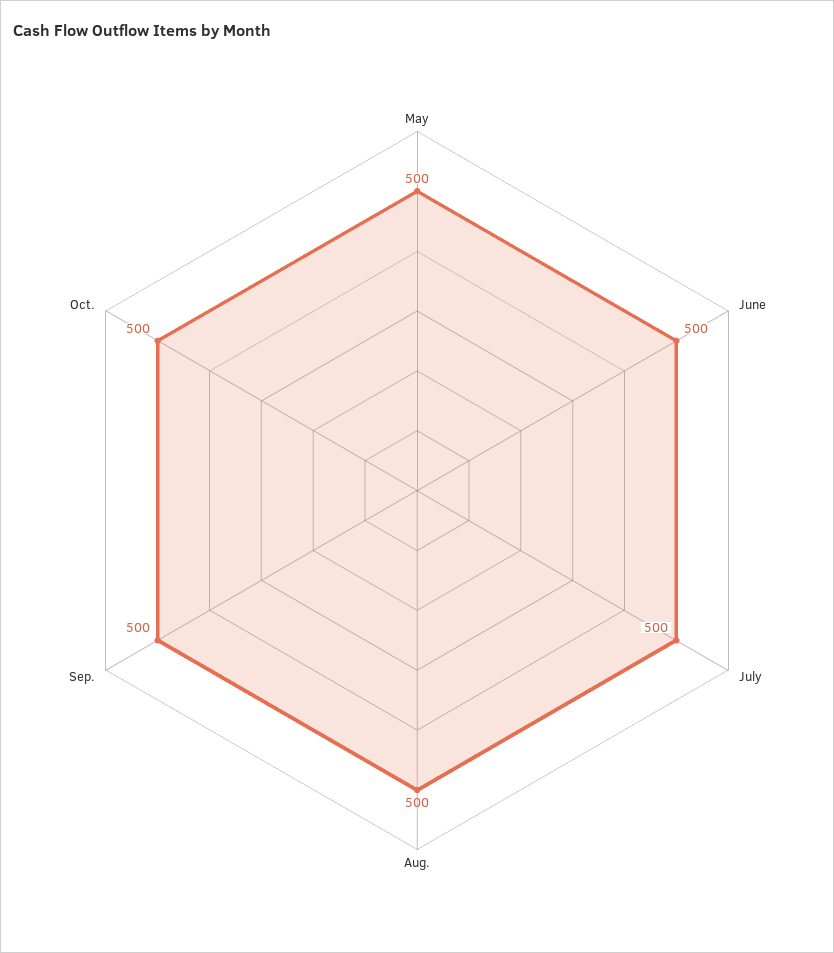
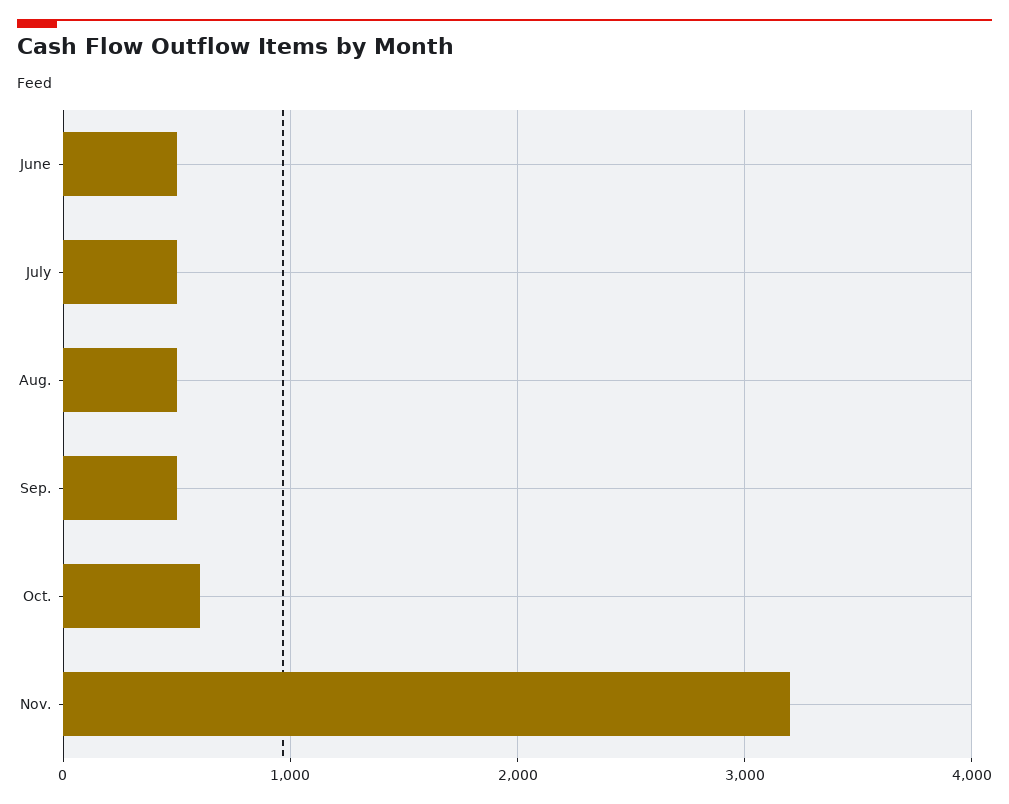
May: 500 -> none
Oct.: 500 -> 600
Nov.: none -> 3200

